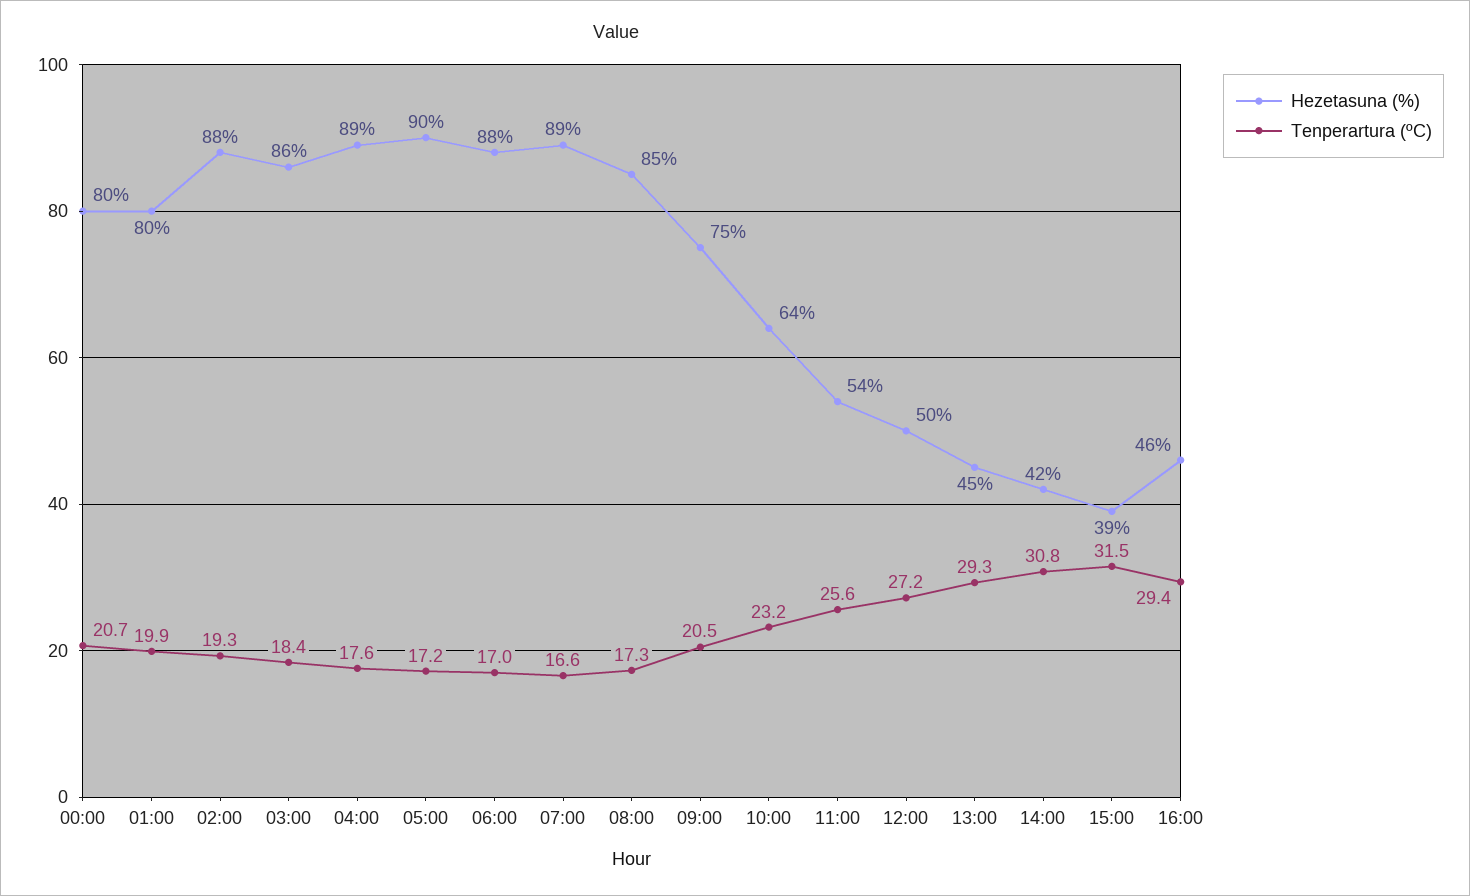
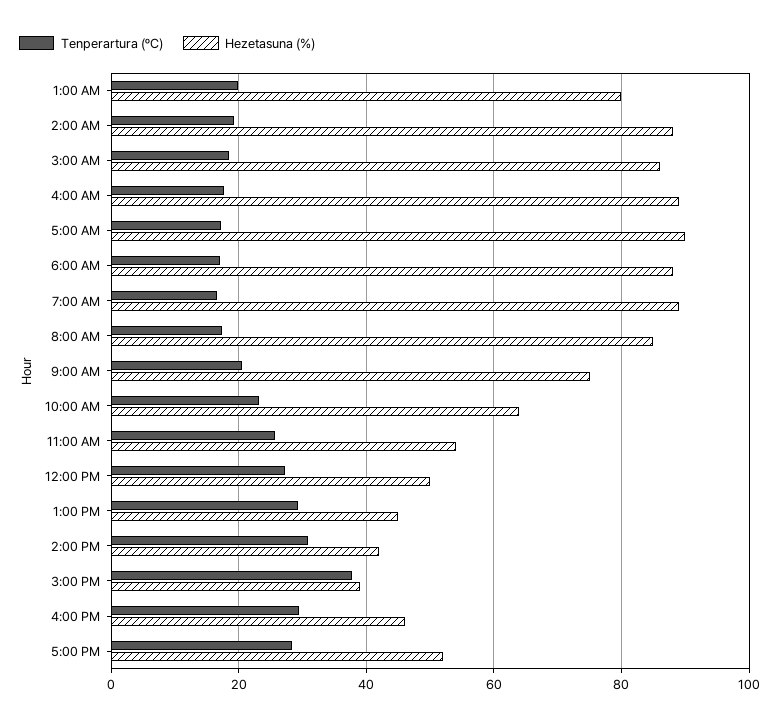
Hezetasuna (%), 00:00: 80 -> none
Tenperartura (ºC), 00:00: 20.7 -> none
Tenperartura (ºC), 15:00: 31.5 -> 38
Tenperartura (ºC), 5:00 PM: none -> 28
Hezetasuna (%), 5:00 PM: none -> 52

